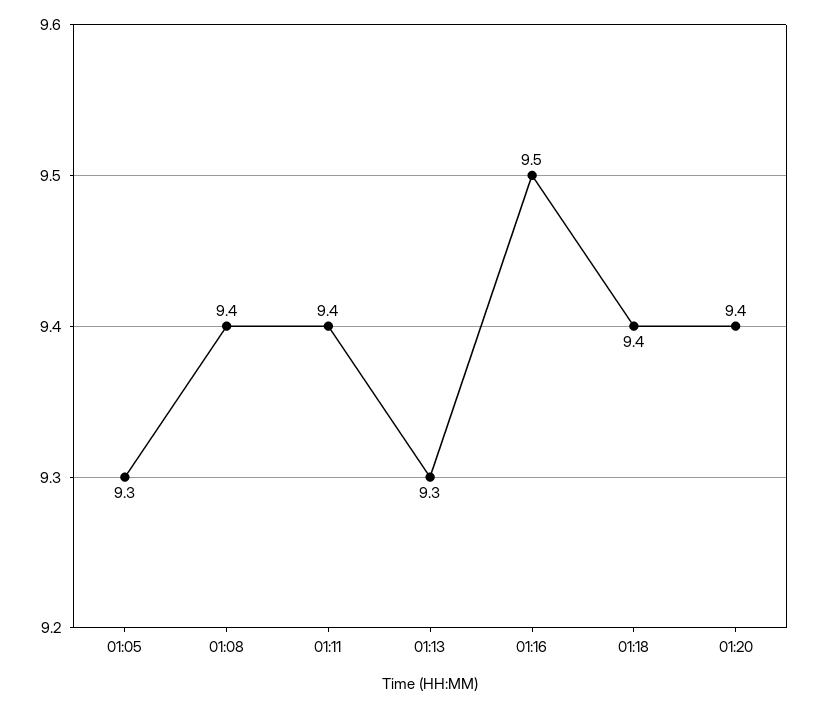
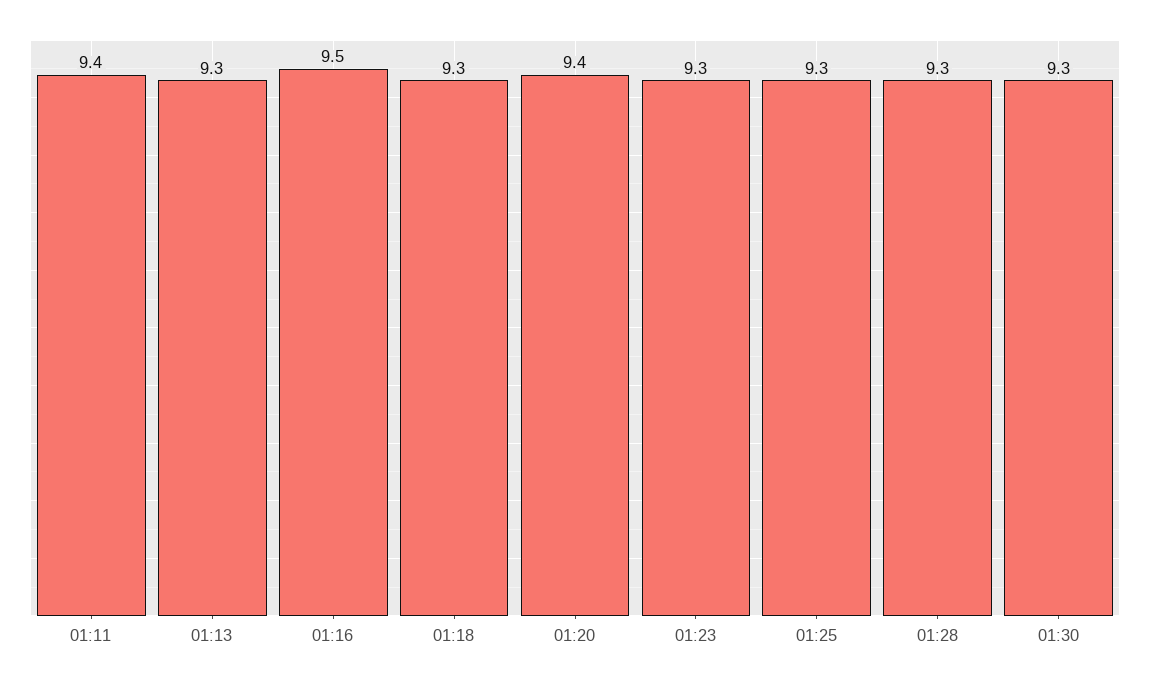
01:05: 9.3 -> none
01:08: 9.4 -> none
01:18: 9.4 -> 9.3
01:23: none -> 9.3
01:25: none -> 9.3
01:28: none -> 9.3
01:30: none -> 9.3

